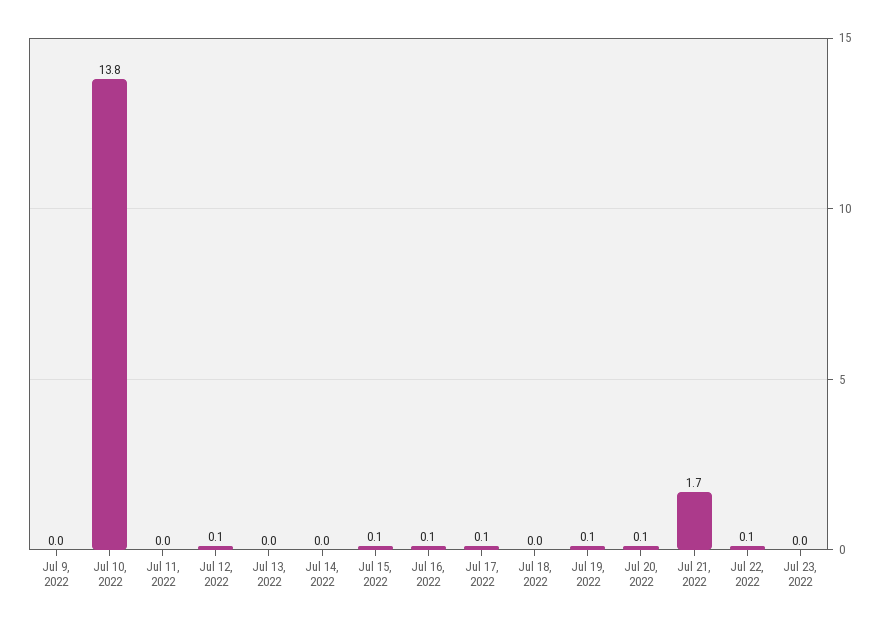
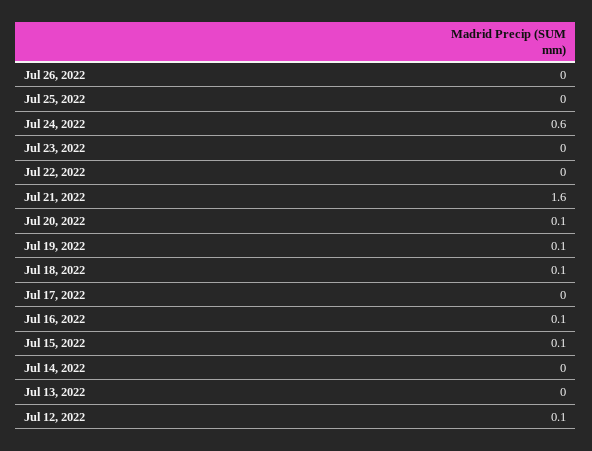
Jul 9, 2022: 0 -> none
Jul 10, 2022: 13.8 -> none
Jul 11, 2022: 0 -> none
Jul 17, 2022: 0.1 -> 0
Jul 18, 2022: 0 -> 0.1
Jul 21, 2022: 1.7 -> 1.6
Jul 22, 2022: 0.1 -> 0
Jul 26, 2022: none -> 0
Jul 25, 2022: none -> 0
Jul 24, 2022: none -> 0.6

